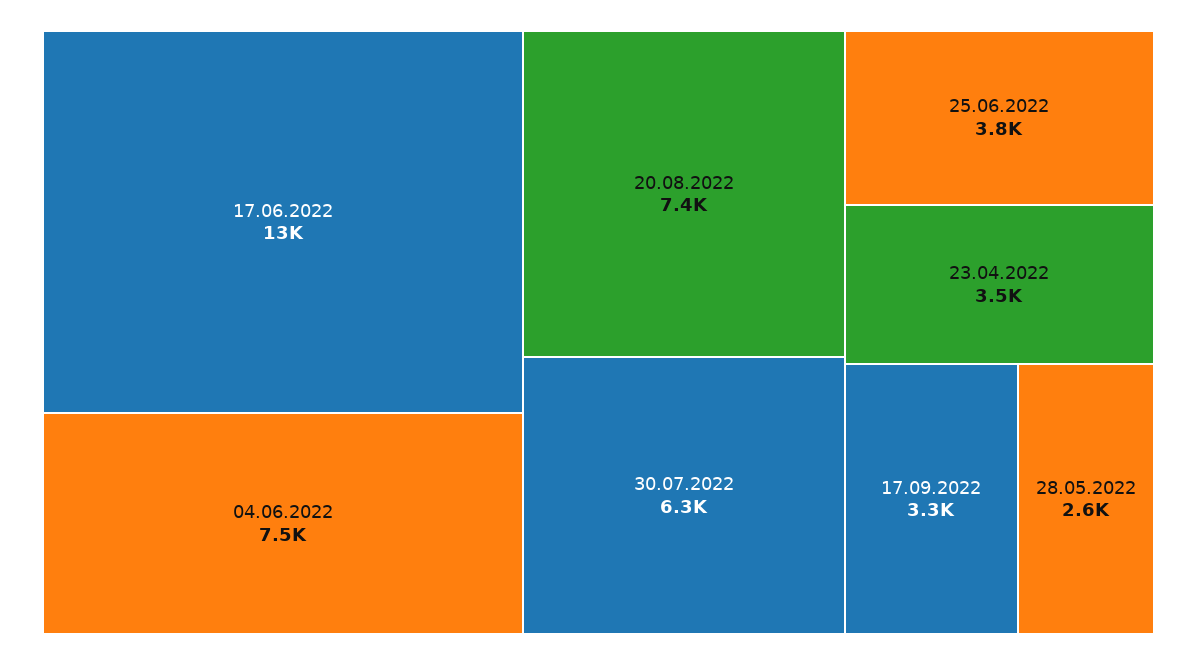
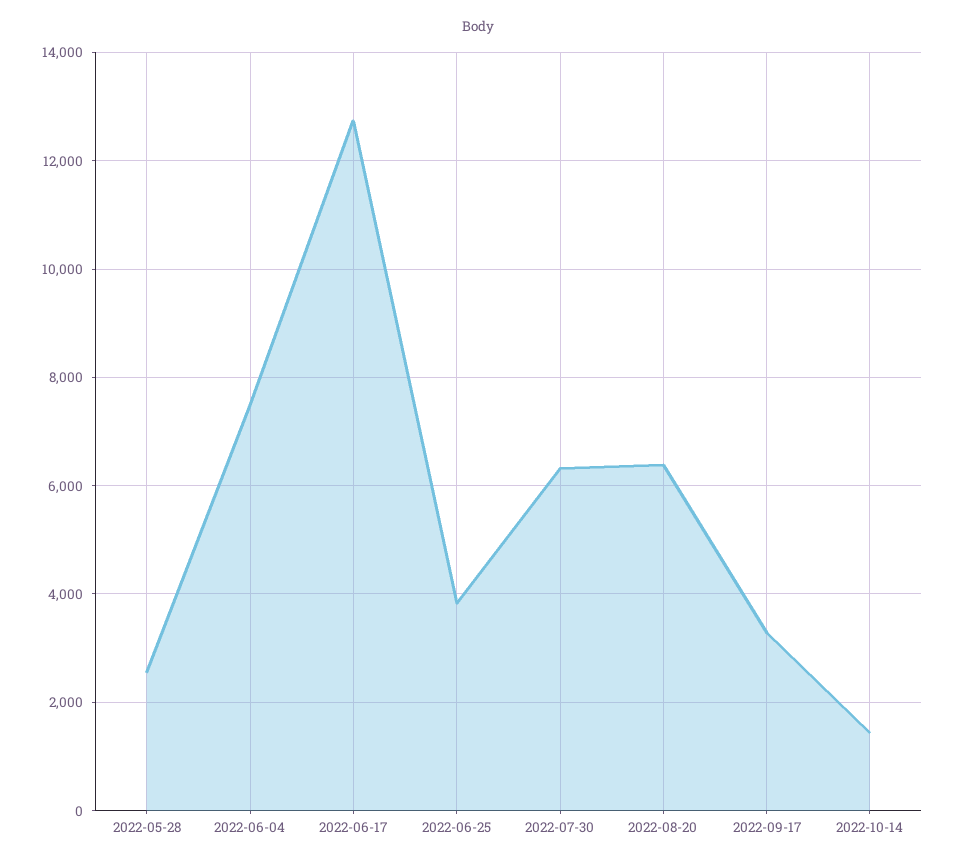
20.08.2022: 7400 -> 6400
23.04.2022: 3500 -> none
2022-10-14: none -> 1400

